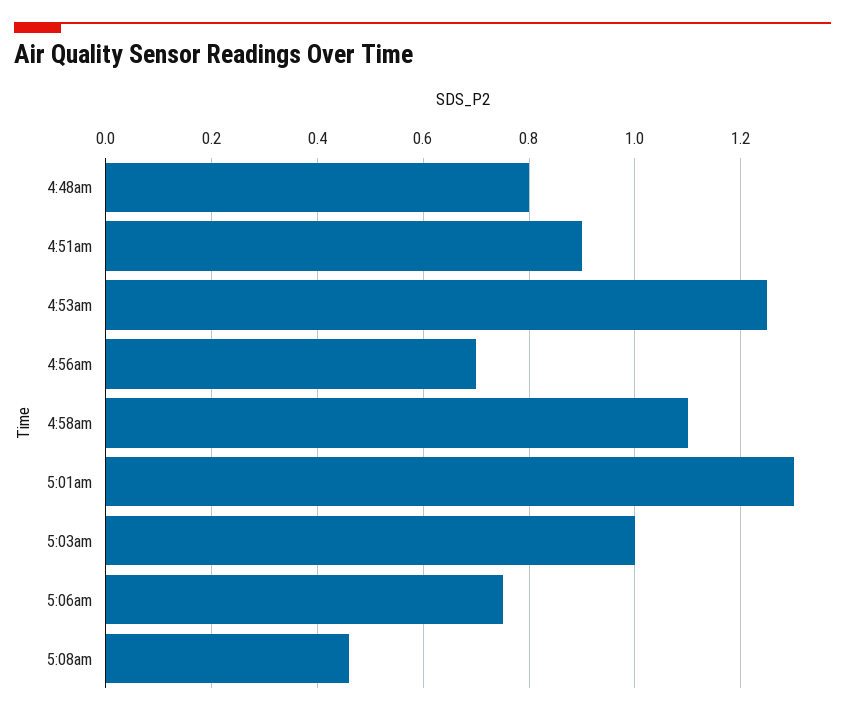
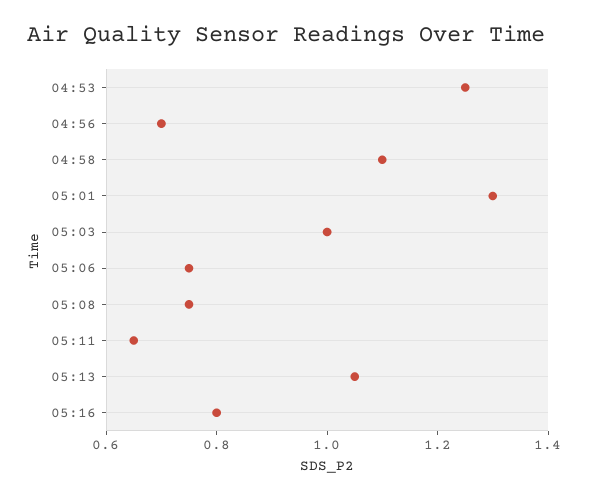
4:48am: 0.8 -> none
4:51am: 0.9 -> none
5:08am: 0.45 -> 0.75
05:11: none -> 0.65
05:13: none -> 1.05
05:16: none -> 0.8

